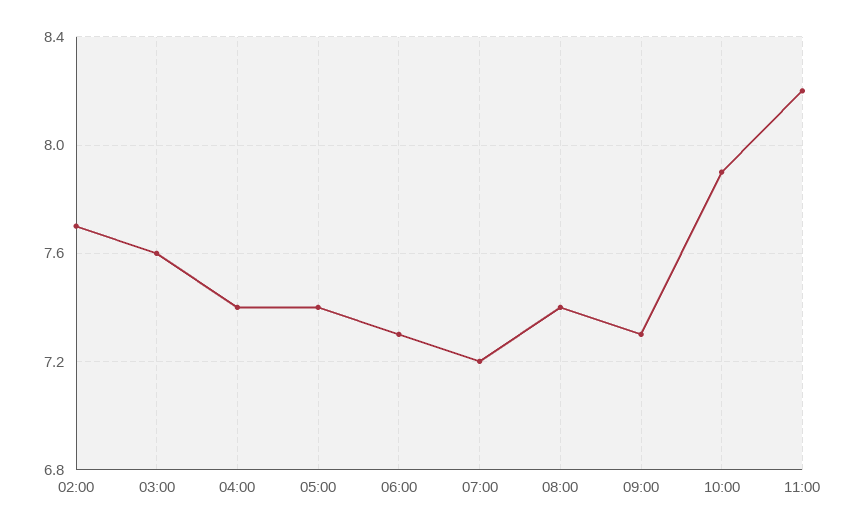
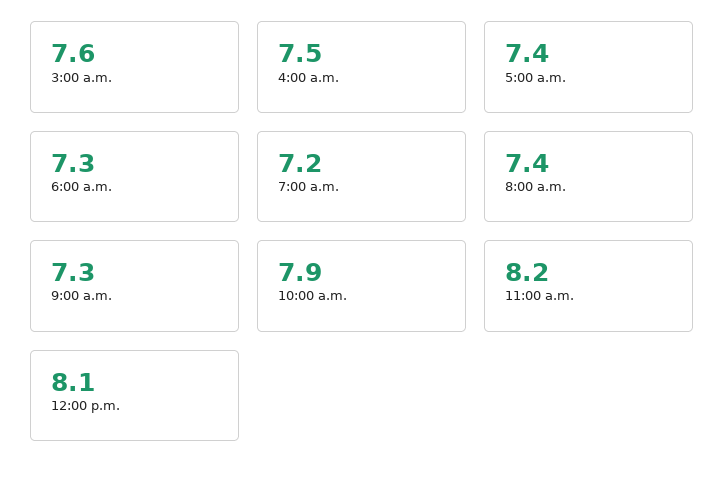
02:00: 7.7 -> none
04:00: 7.4 -> 7.5
12:00 p.m.: none -> 8.1

